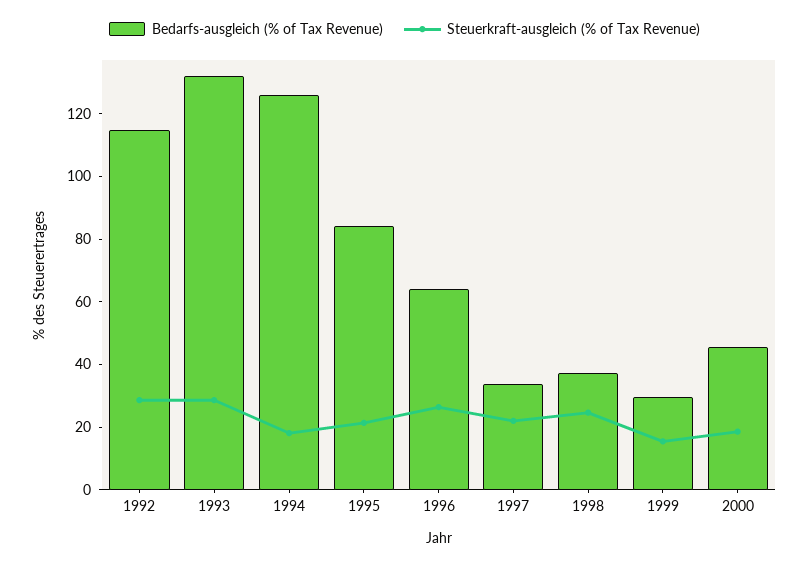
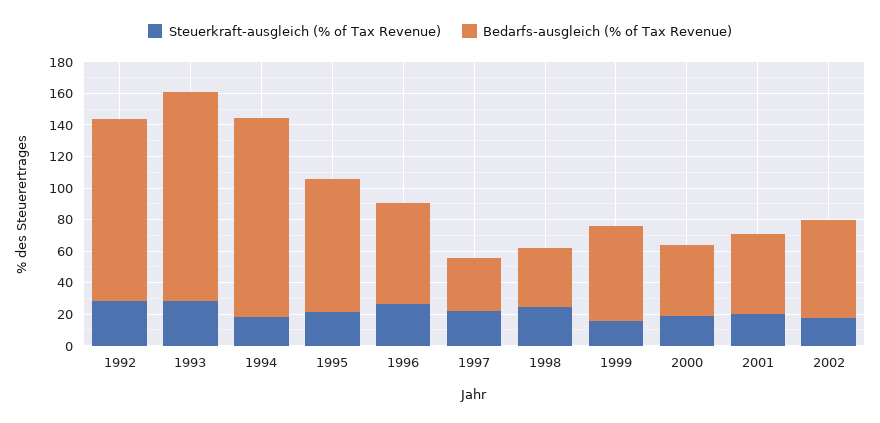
Bedarfs-ausgleich (% of Tax Revenue), 1999: 30 -> 60
Steuerkraft-ausgleich (% of Tax Revenue), 2001: none -> 20
Bedarfs-ausgleich (% of Tax Revenue), 2001: none -> 50
Steuerkraft-ausgleich (% of Tax Revenue), 2002: none -> 20
Bedarfs-ausgleich (% of Tax Revenue), 2002: none -> 60

